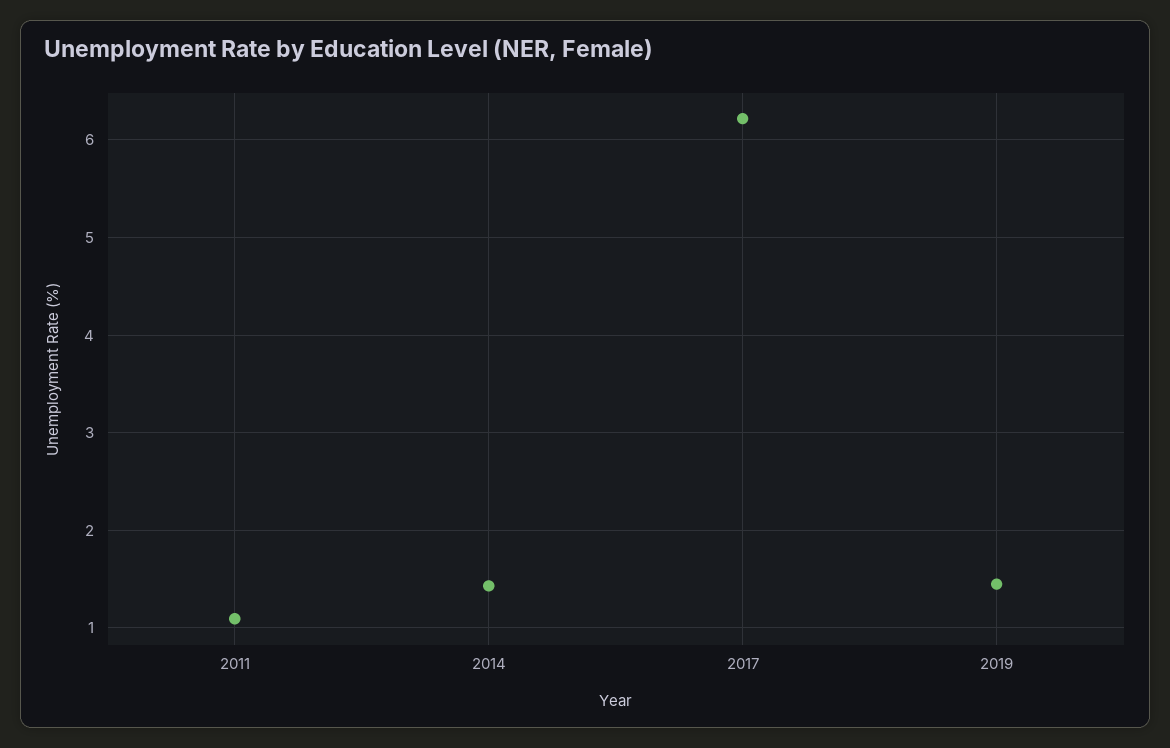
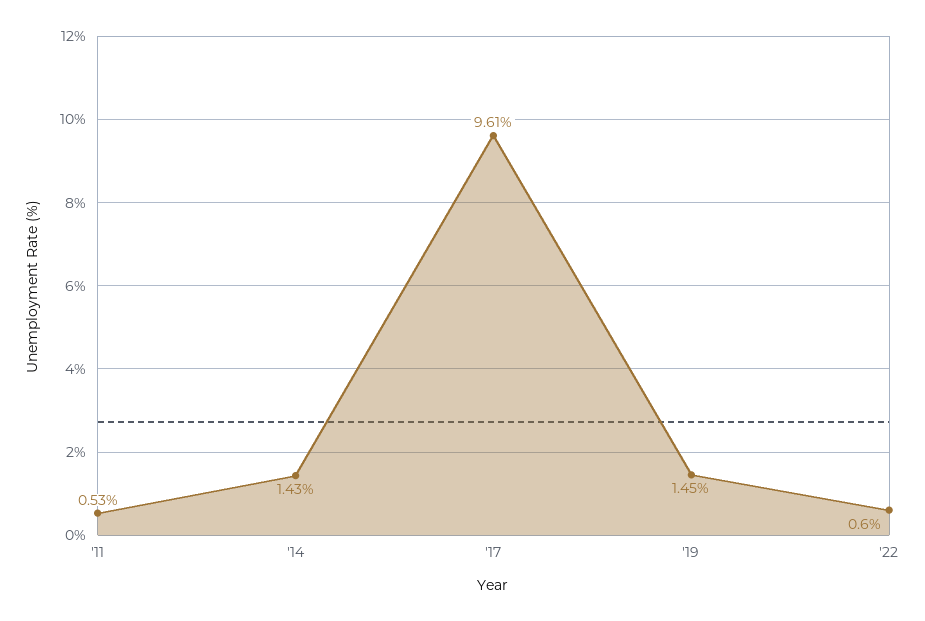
2011: 1.1 -> 0.53
2017: 6.2 -> 9.61
'22: none -> 0.6

